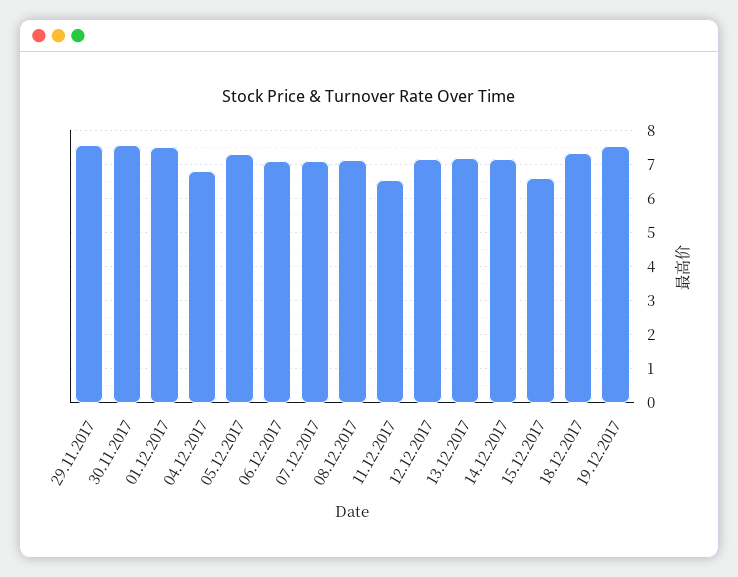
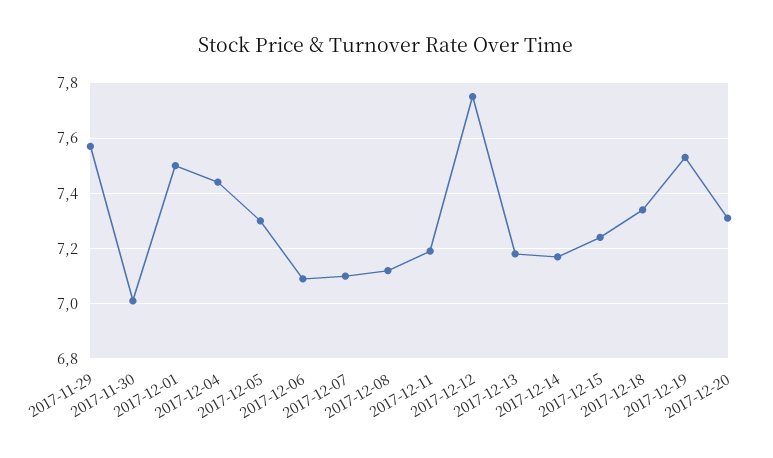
30.11.2017: 7.6 -> 7
04.12.2017: 6.8 -> 7.45
11.12.2017: 6.6 -> 7.2
12.12.2017: 7.2 -> 7.75
15.12.2017: 6.6 -> 7.25
2017-12-20: none -> 7.3

